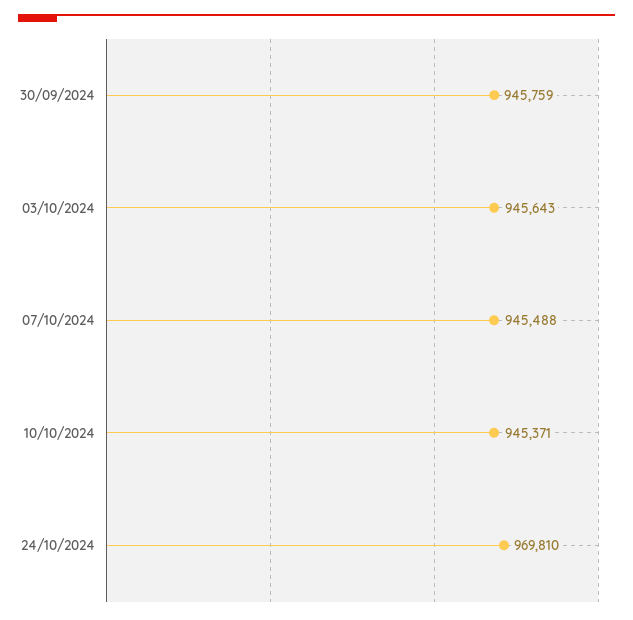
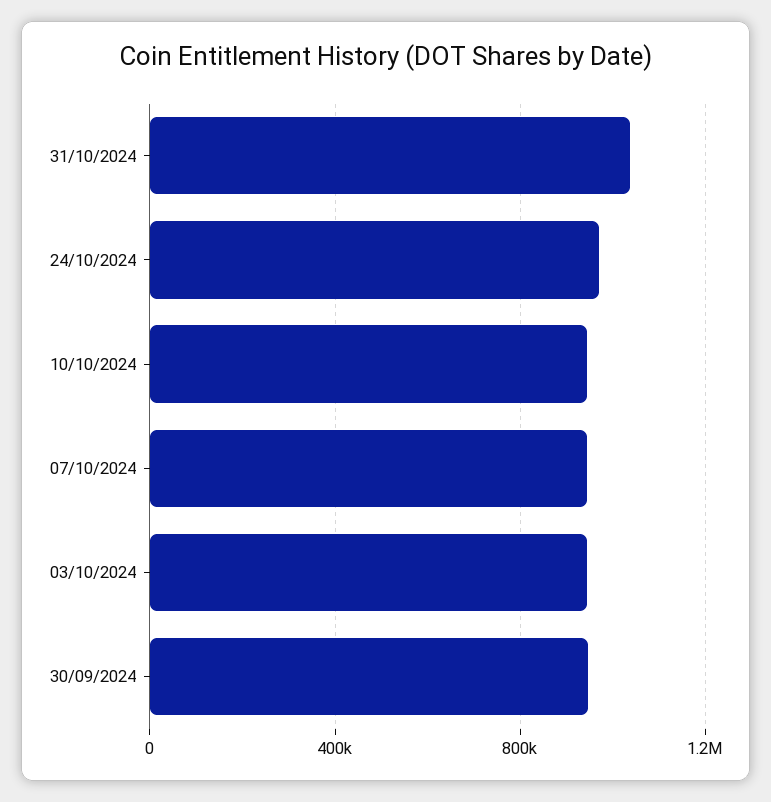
31/10/2024: none -> 1050000

